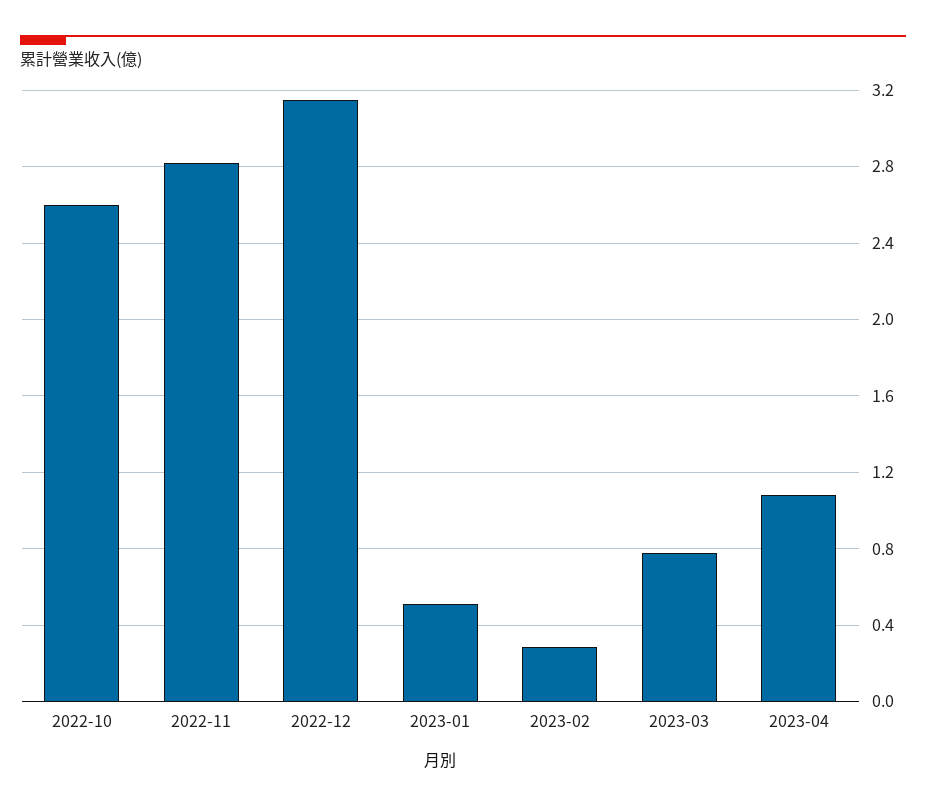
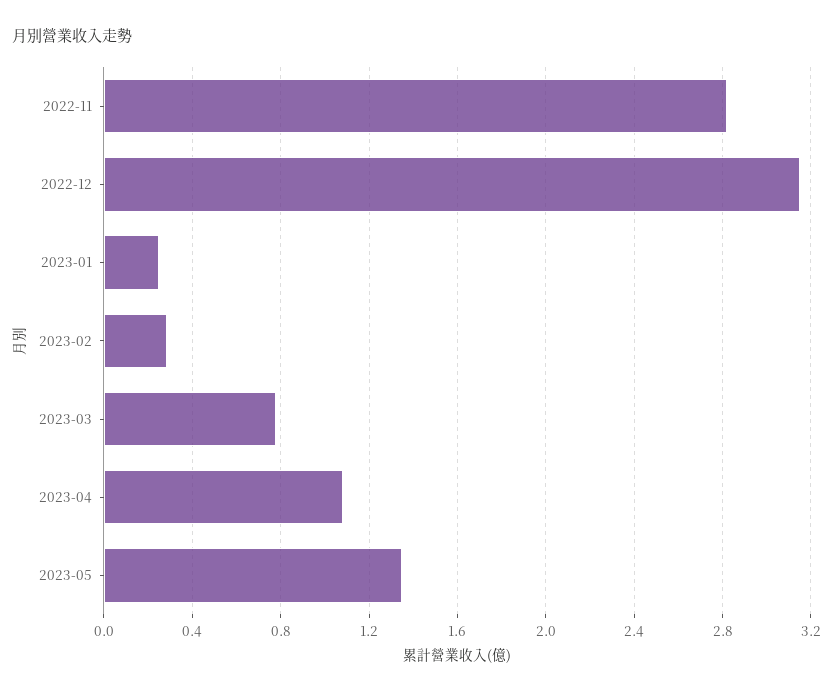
2022-10: 2.6 -> none
2023-01: 0.5 -> 0.25
2023-05: none -> 1.35

